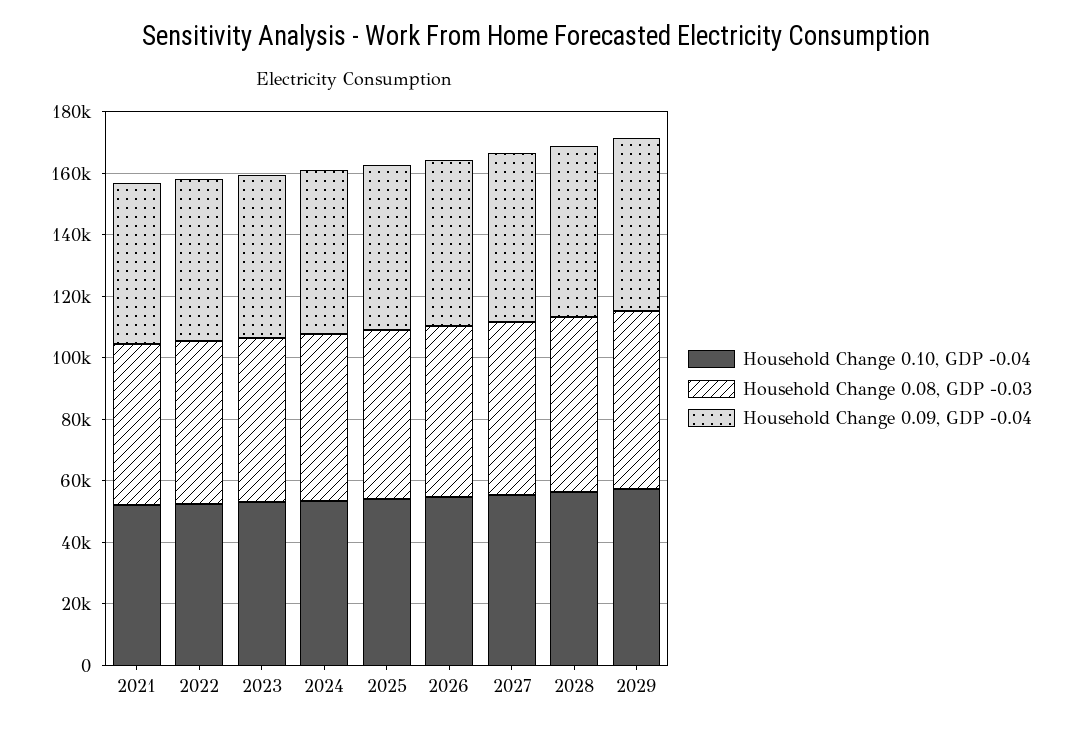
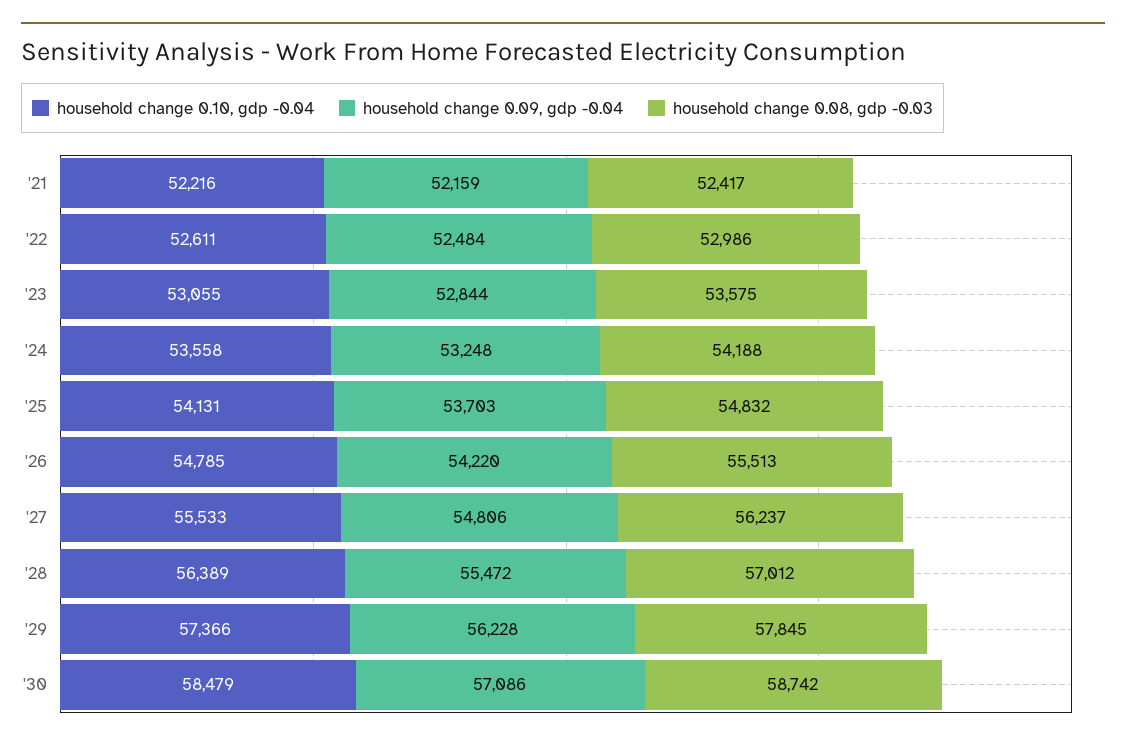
Household Change 0.10, GDP -0.04, '30: none -> 58479
Household Change 0.09, GDP -0.04, '30: none -> 57086
Household Change 0.08, GDP -0.03, '30: none -> 58742

